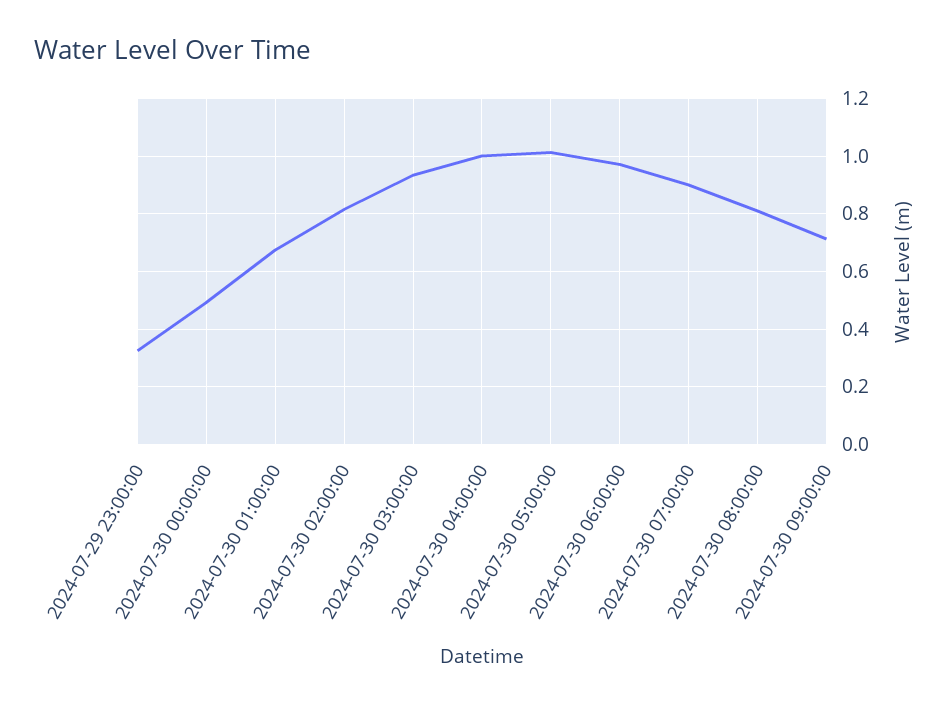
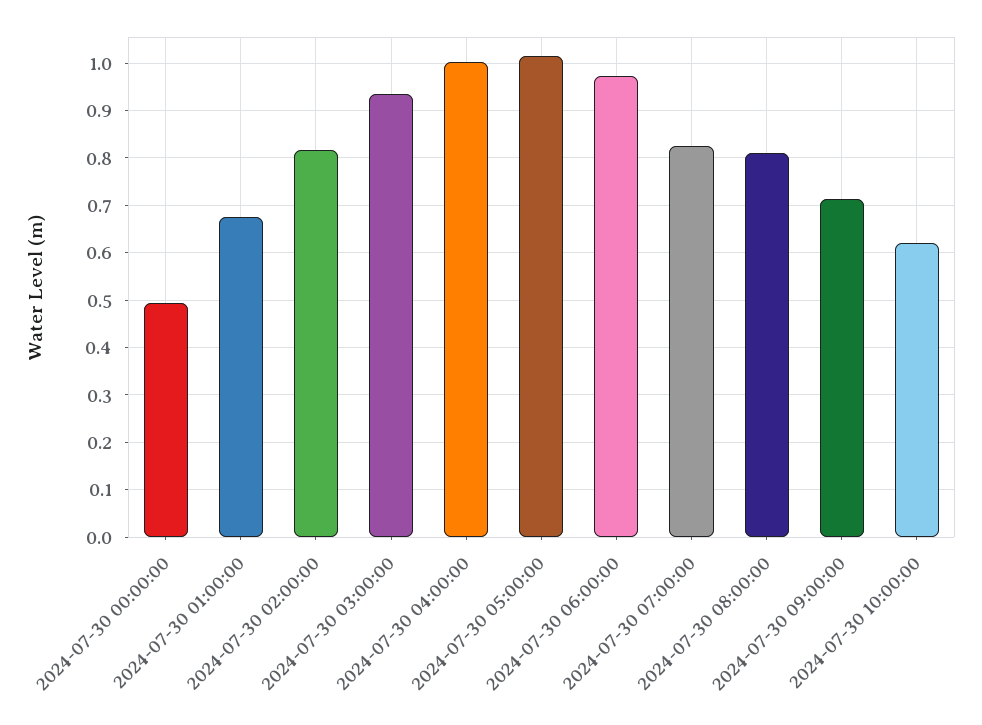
2024-07-29 23:00:00: 0.325 -> none
2024-07-30 07:00:00: 0.9 -> 0.82
2024-07-30 10:00:00: none -> 0.62

